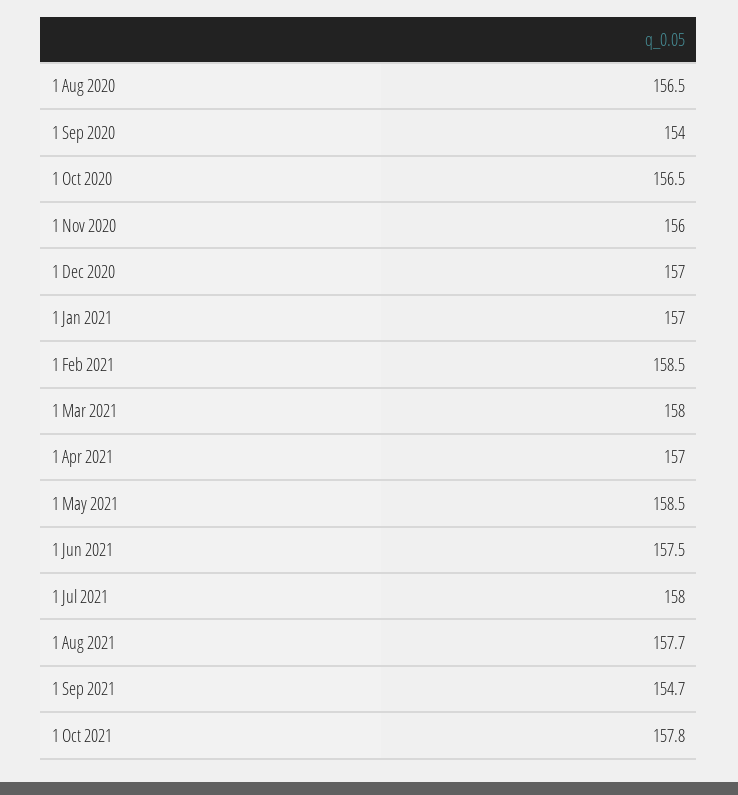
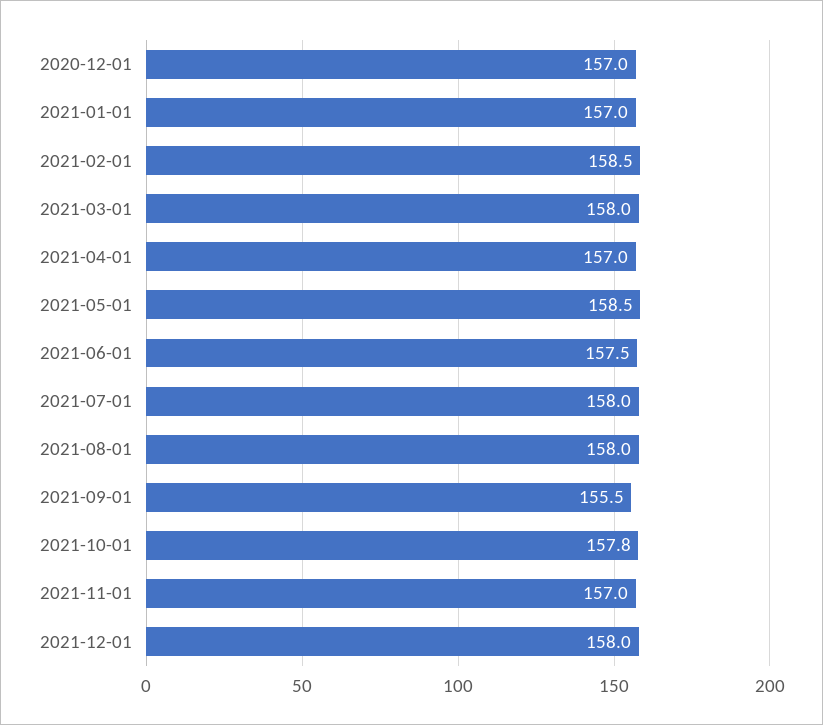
1 Aug 2020: 156.5 -> none
1 Sep 2020: 154 -> none
1 Oct 2020: 156.5 -> none
1 Nov 2020: 156 -> none
1 Aug 2021: 157.7 -> 158
1 Sep 2021: 154.7 -> 155.5
2021-11-01: none -> 157
2021-12-01: none -> 158

